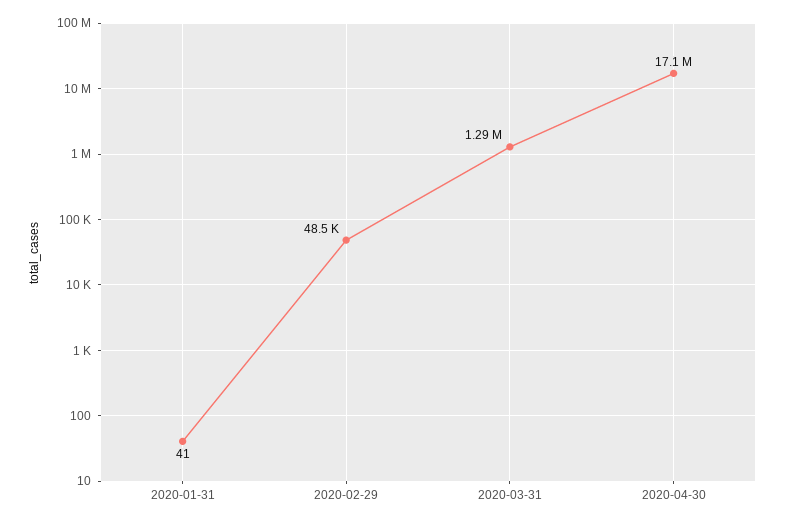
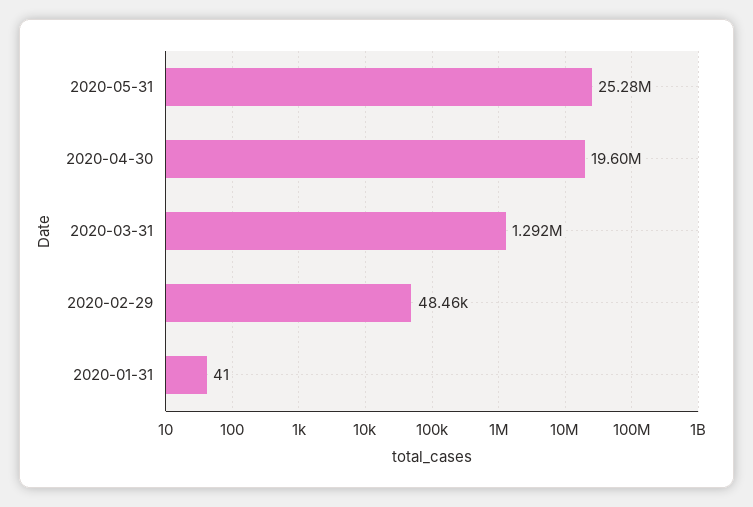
2020-04-30: 17100000 -> 19600000
2020-05-31: none -> 25280000

